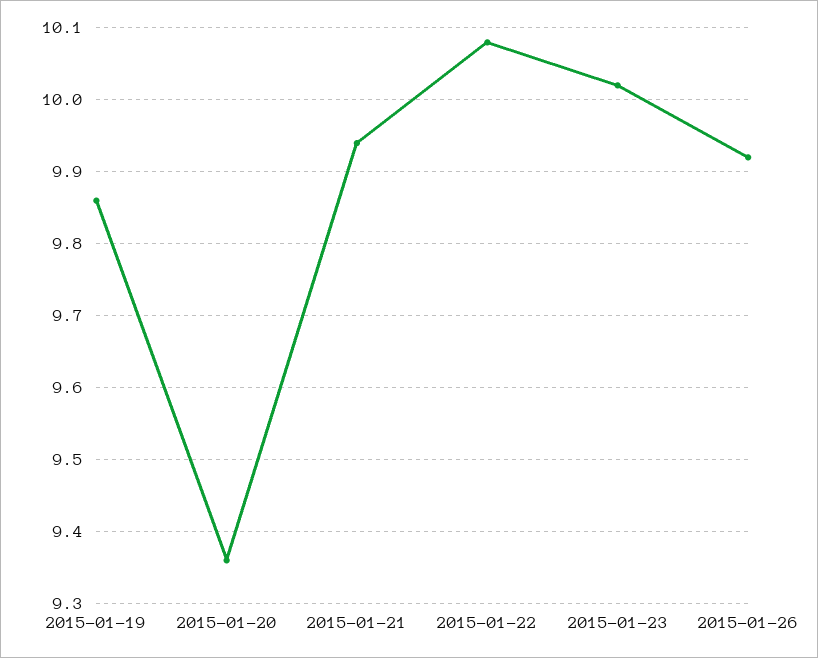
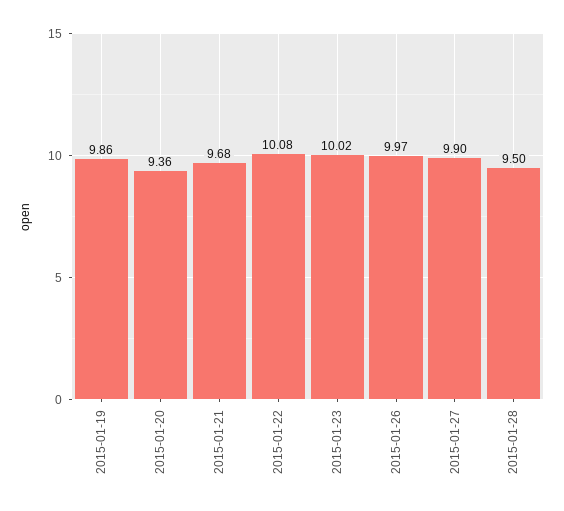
2015-01-21: 9.94 -> 9.68
2015-01-26: 9.92 -> 9.97
2015-01-27: none -> 9.9
2015-01-28: none -> 9.5

